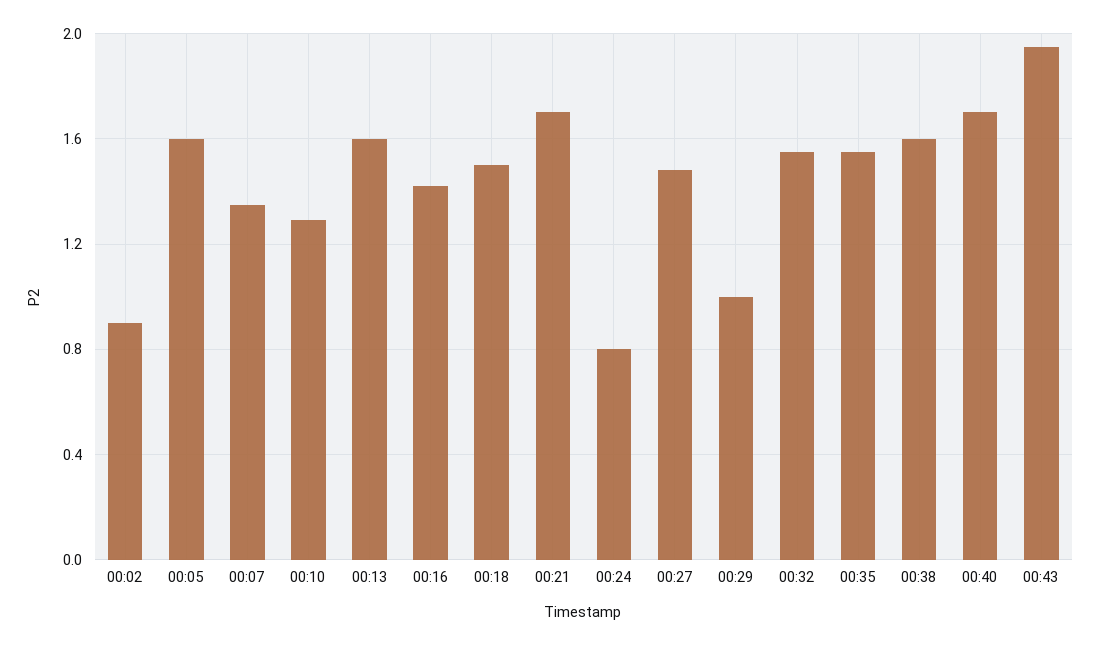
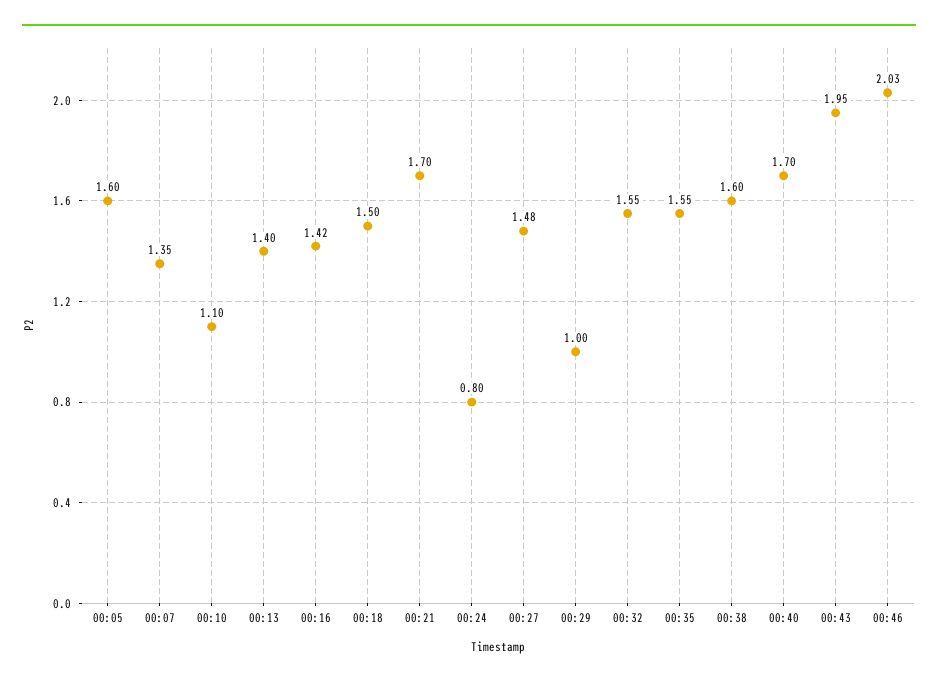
00:02: 0.9 -> none
00:10: 1.3 -> 1.1
00:13: 1.6 -> 1.4
00:46: none -> 2.03

